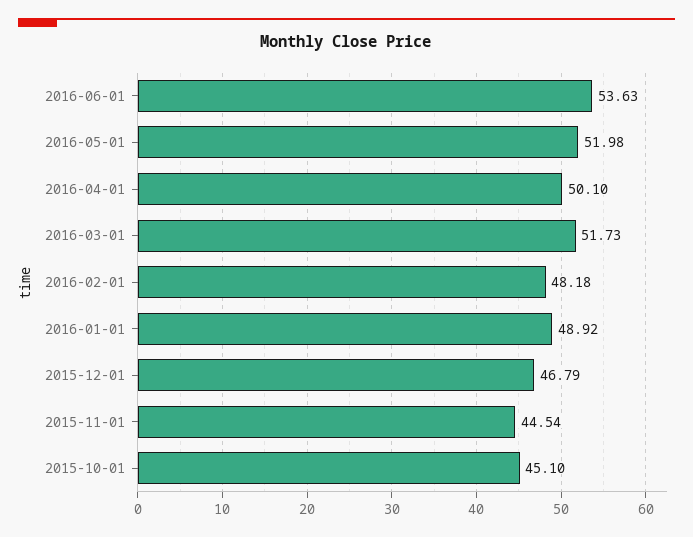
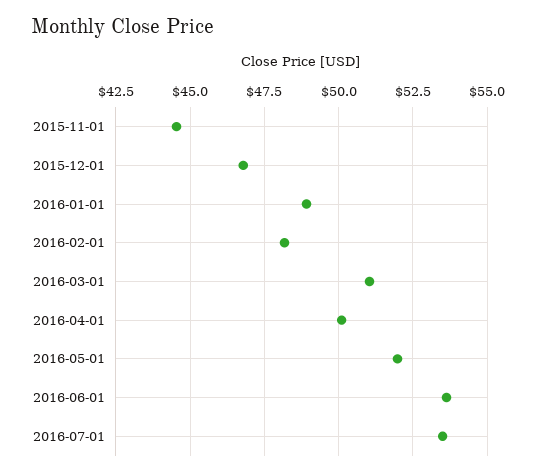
2016-03-01: 51.73 -> 51
2015-10-01: 45.1 -> none
2016-07-01: none -> 53.5

